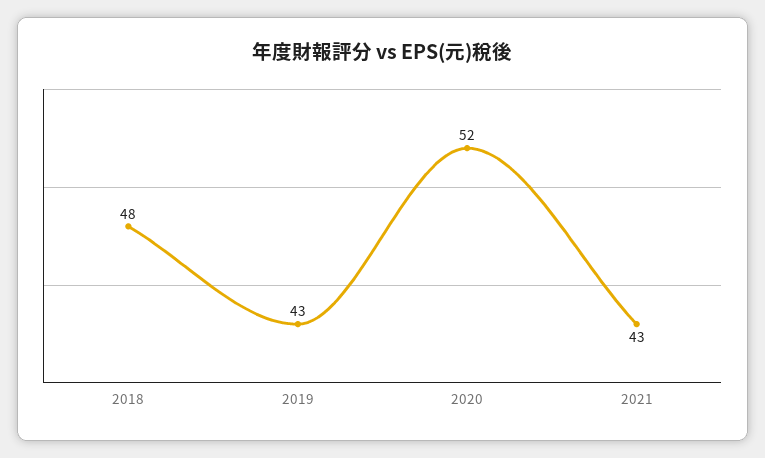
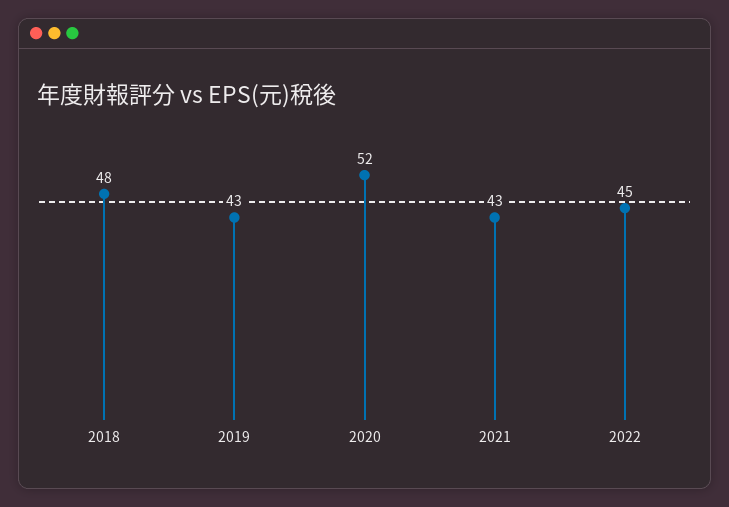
2022: none -> 45

